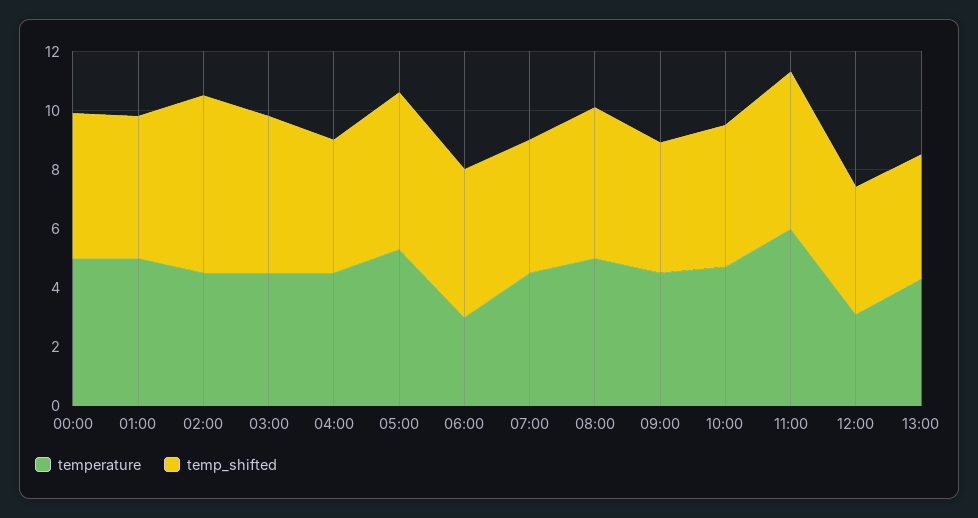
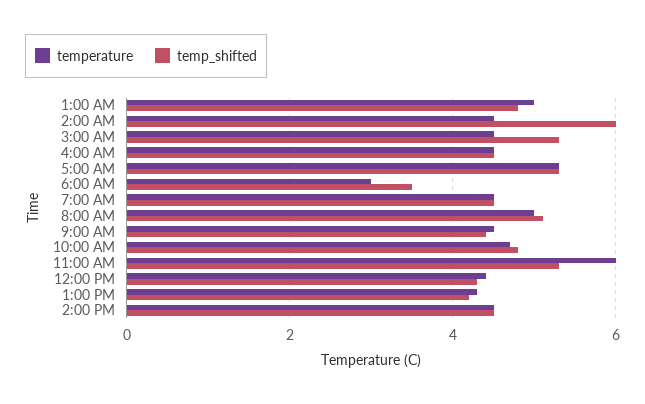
temperature, 00:00: 5 -> none
temp_shifted, 00:00: 5 -> none
temp_shifted, 06:00: 5 -> 3.5
temperature, 12:00: 3 -> 4.5
temperature, 2:00 PM: none -> 4.5
temp_shifted, 2:00 PM: none -> 4.5

